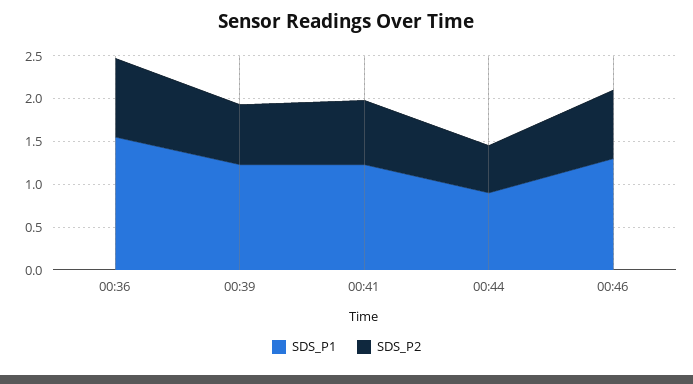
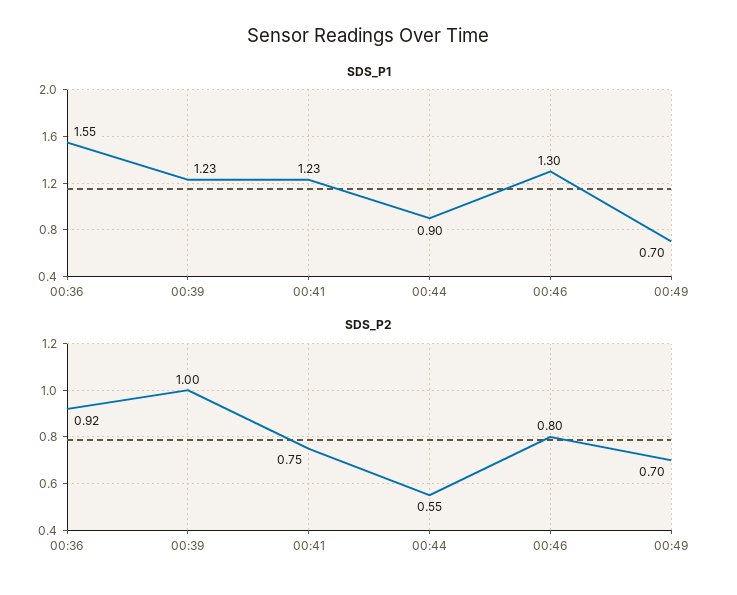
SDS_P2, 00:39: 0.7 -> 1
SDS_P1, 00:49: none -> 0.7
SDS_P2, 00:49: none -> 0.7

